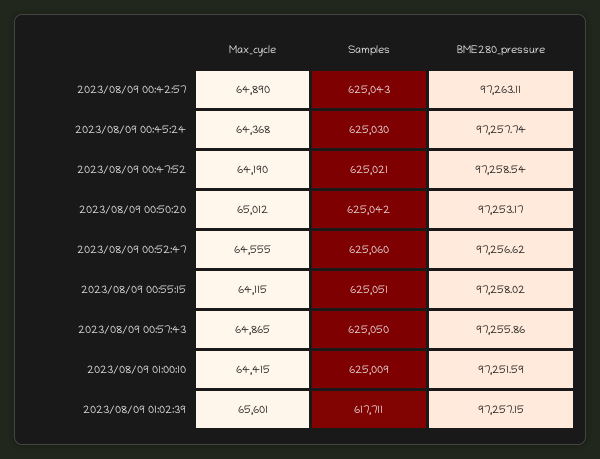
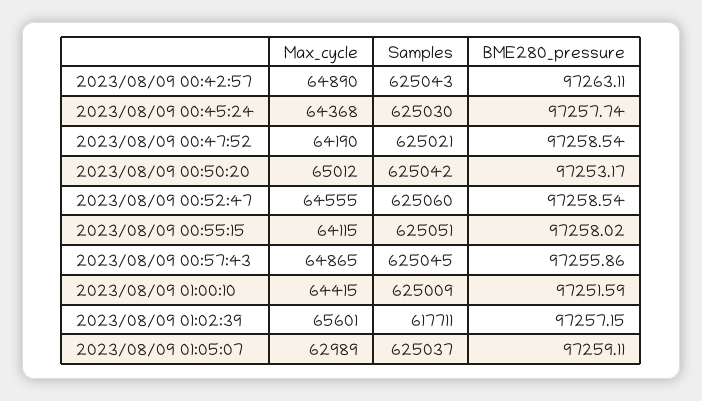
BME280_pressure, 2023/08/09 00:52:47: 97256.62 -> 97258.54
Samples, 2023/08/09 00:57:43: 625050 -> 625045
Max_cycle, 2023/08/09 01:05:07: none -> 62989
Samples, 2023/08/09 01:05:07: none -> 625037
BME280_pressure, 2023/08/09 01:05:07: none -> 97259.11

